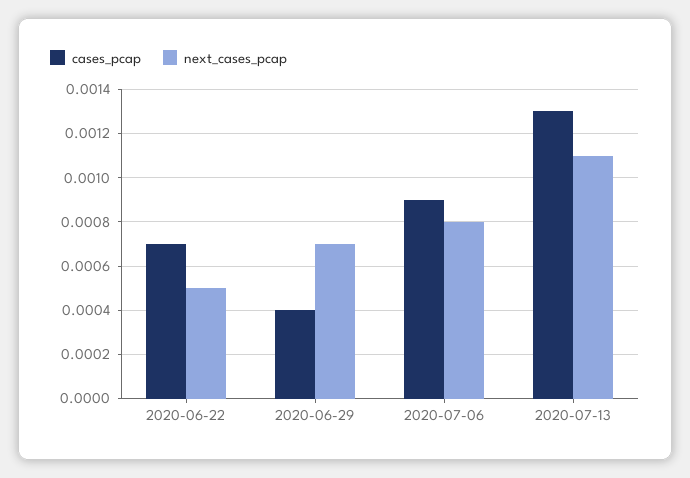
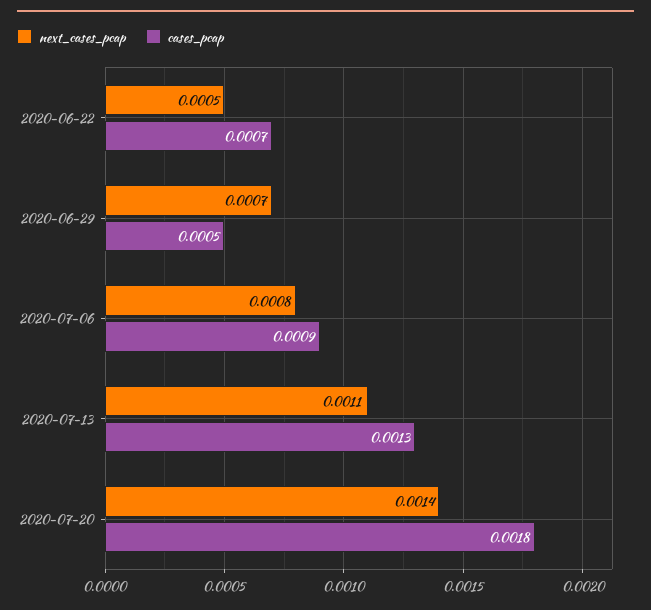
cases_pcap, 2020-06-29: 0.0004 -> 0.0005
next_cases_pcap, 2020-07-20: none -> 0.0014
cases_pcap, 2020-07-20: none -> 0.0018

